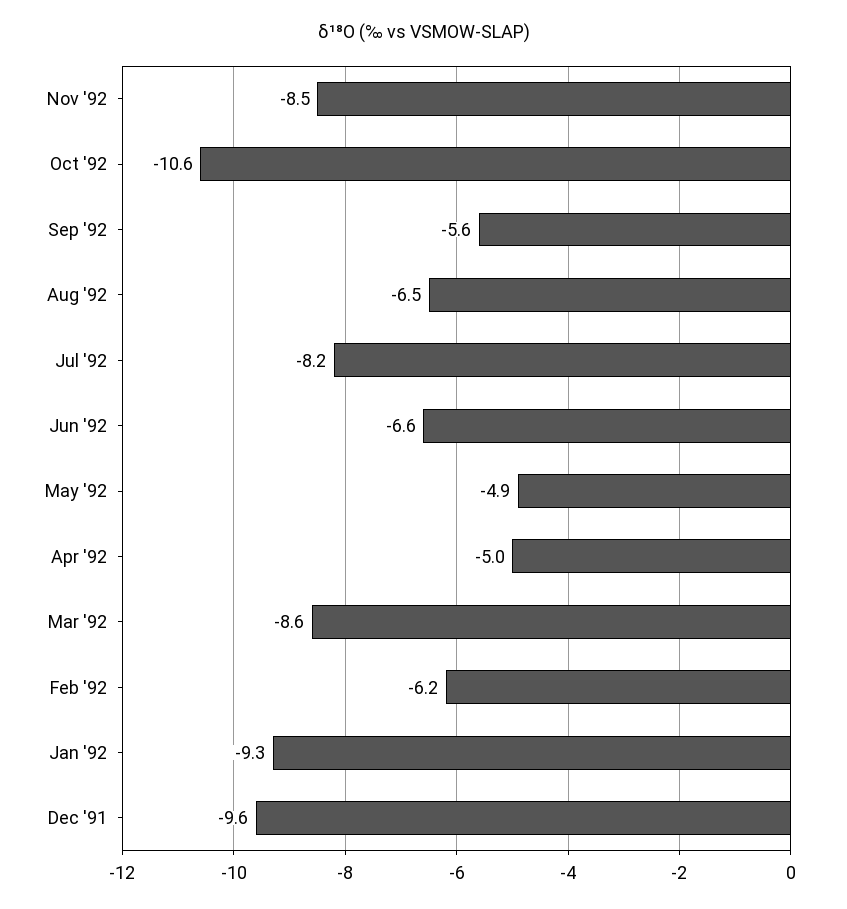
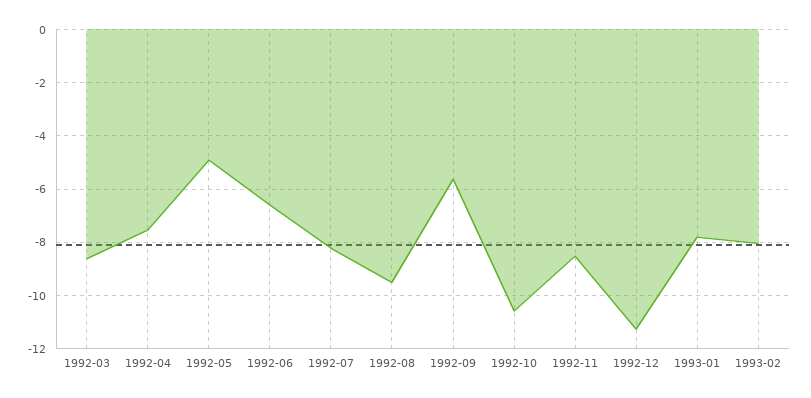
Aug '92: -6.5 -> -9.5
Apr '92: -5 -> -7.5
Feb '92: -6.2 -> none
Jan '92: -9.3 -> none
Dec '91: -9.6 -> none
1992-12: none -> -11.25
1993-01: none -> -7.75
1993-02: none -> -8

